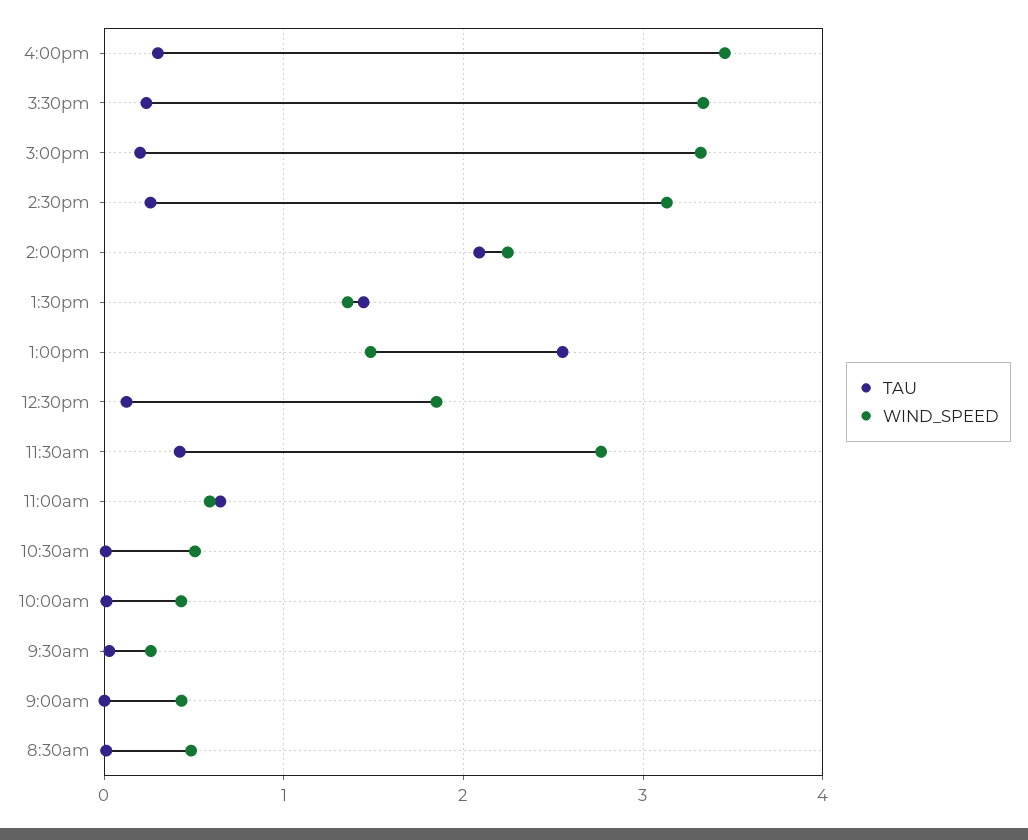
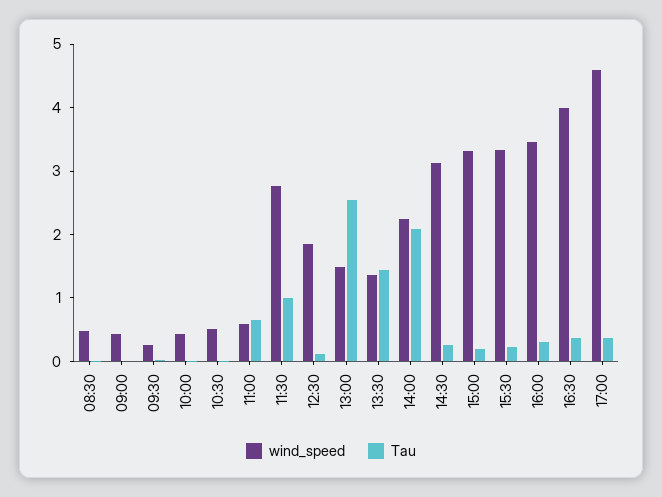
TAU, 11:30am: 0.4 -> 1
WIND_SPEED, 16:30: none -> 4
TAU, 16:30: none -> 0.4
WIND_SPEED, 17:00: none -> 4.6
TAU, 17:00: none -> 0.4

